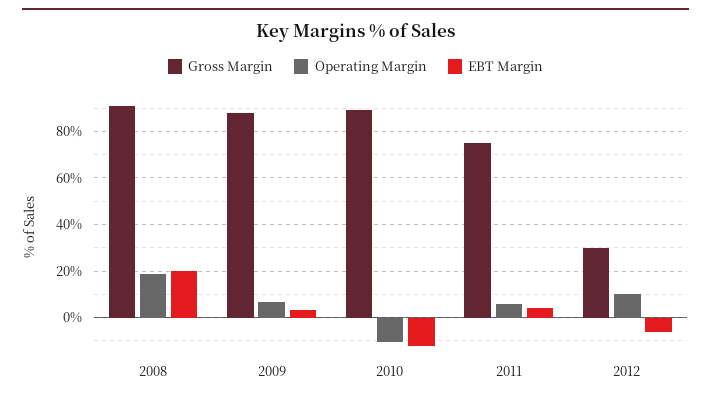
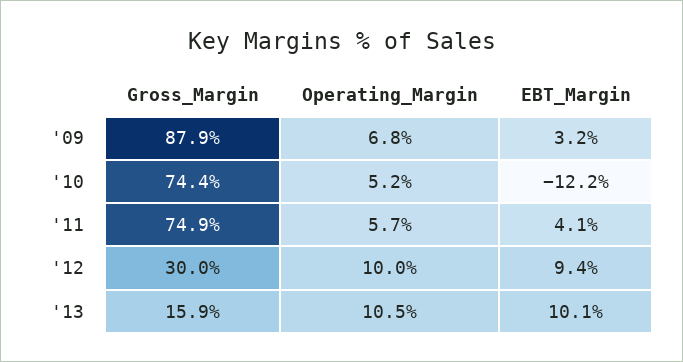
Gross Margin, 2008: 90 -> none
Operating Margin, 2008: 20 -> none
EBT Margin, 2008: 20 -> none
Gross Margin, 2010: 90 -> 74.4
Operating Margin, 2010: -10 -> 5.2
EBT Margin, 2012: -5 -> 9.4
Gross Margin, '13: none -> 15.9
Operating Margin, '13: none -> 10.5
EBT Margin, '13: none -> 10.1

